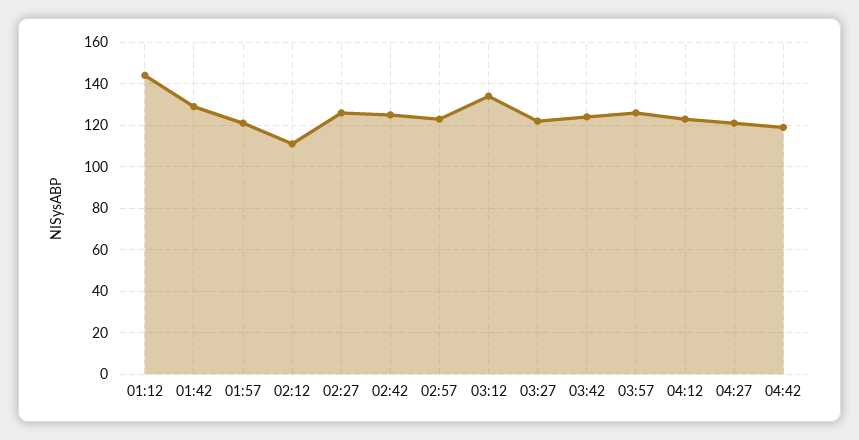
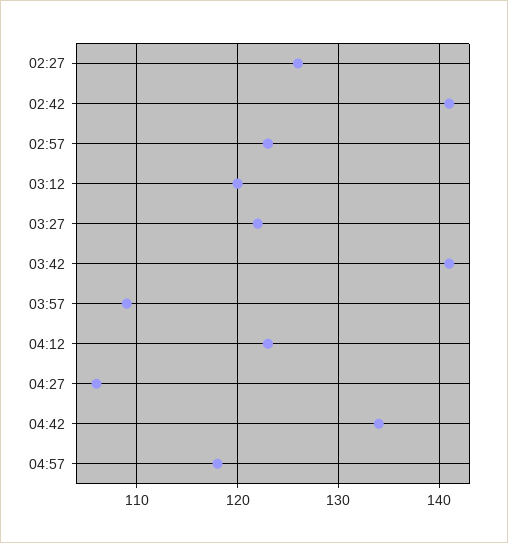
01:12: 145 -> none
01:42: 130 -> none
01:57: 120 -> none
02:12: 110 -> none
02:42: 125 -> 141
03:12: 135 -> 120
03:42: 125 -> 141
03:57: 125 -> 109
04:27: 120 -> 106
04:42: 120 -> 134
04:57: none -> 118

